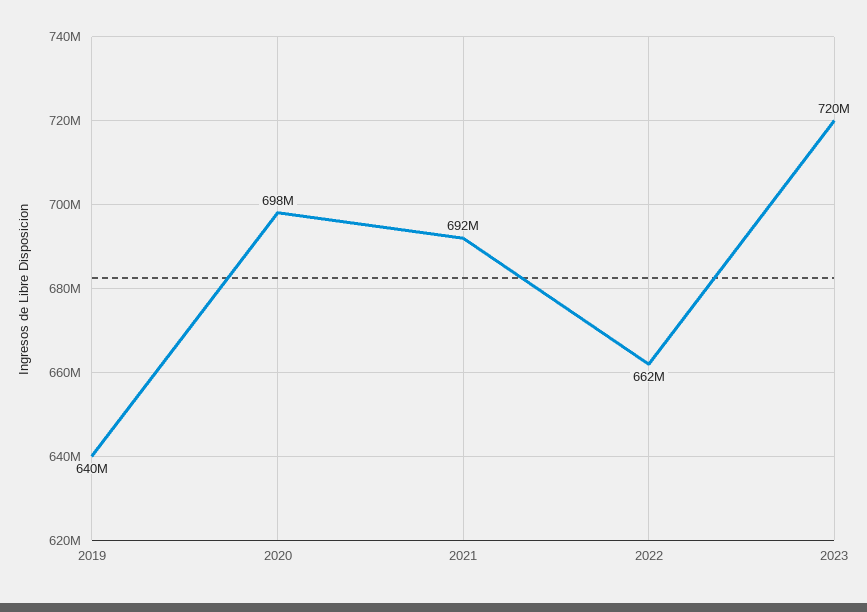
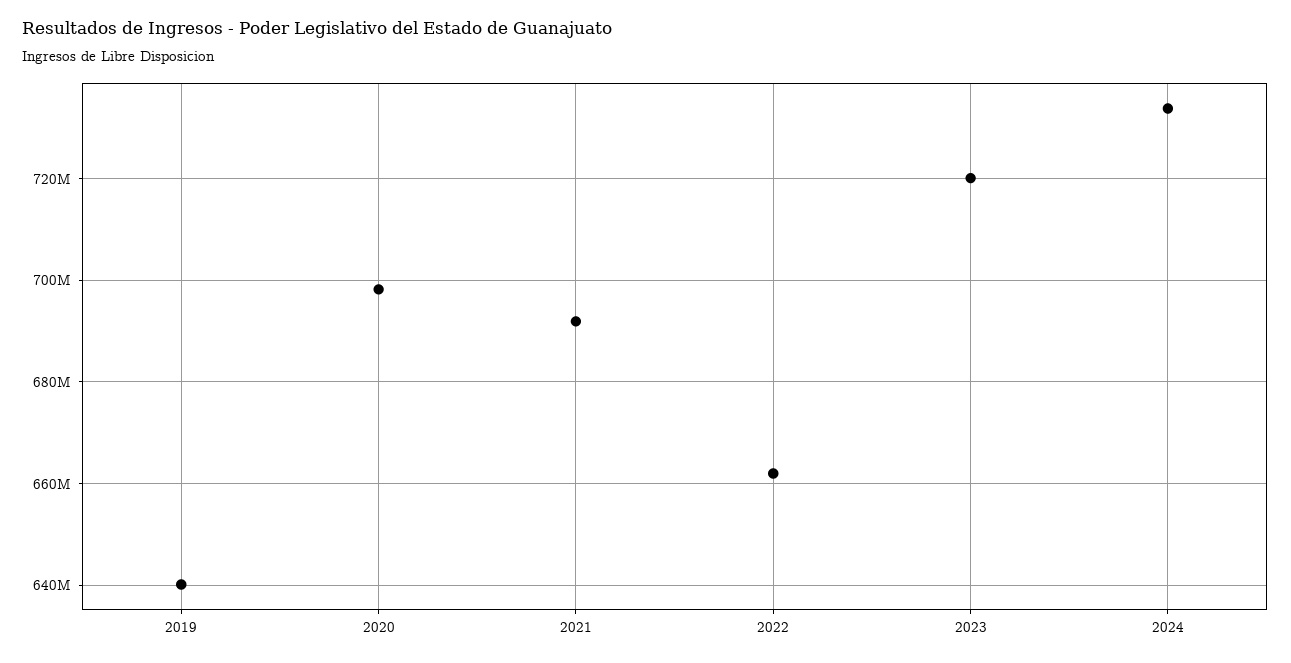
2024: none -> 734000000

